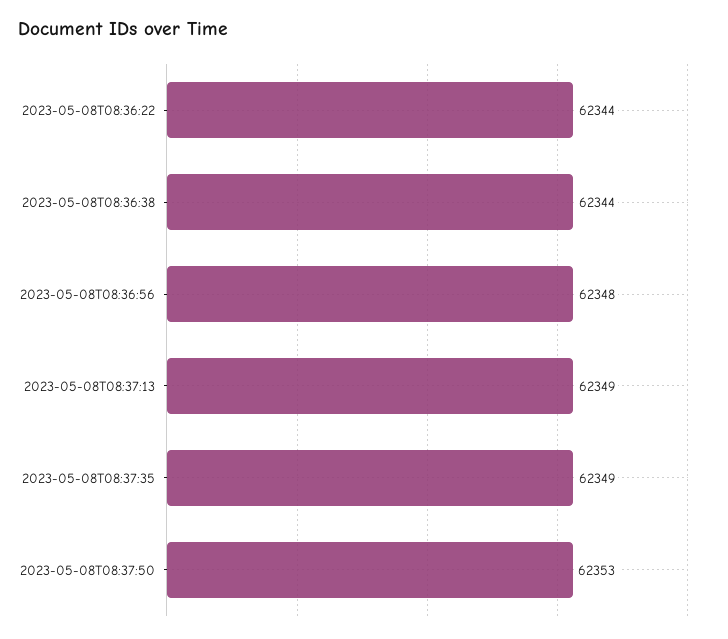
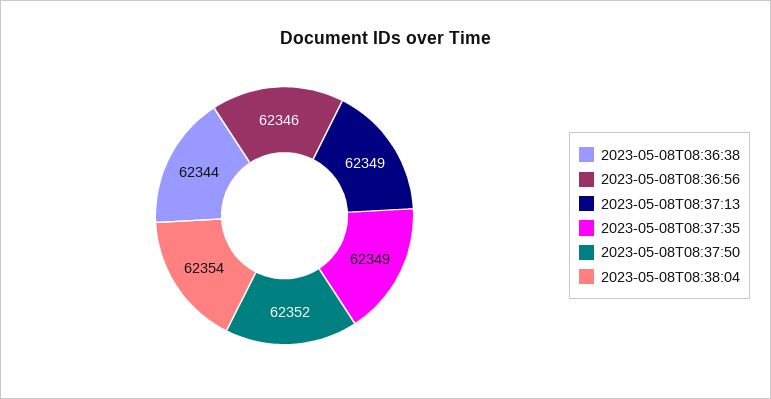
2023-05-08T08:36:22: 62344 -> none
2023-05-08T08:36:56: 62348 -> 62346
2023-05-08T08:37:50: 62353 -> 62352
2023-05-08T08:38:04: none -> 62354

